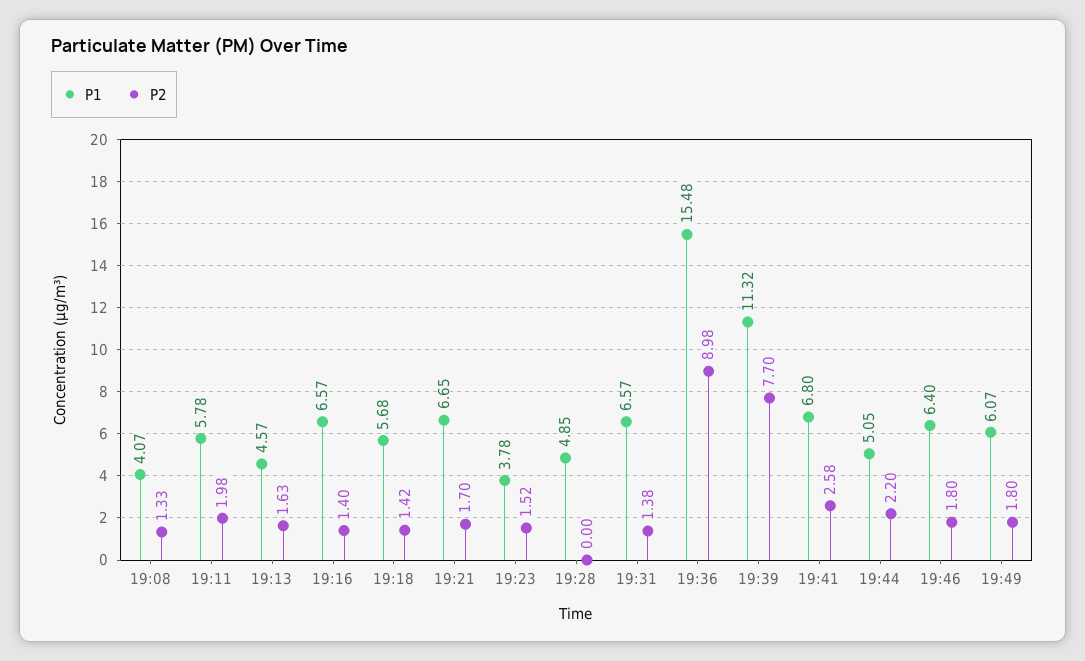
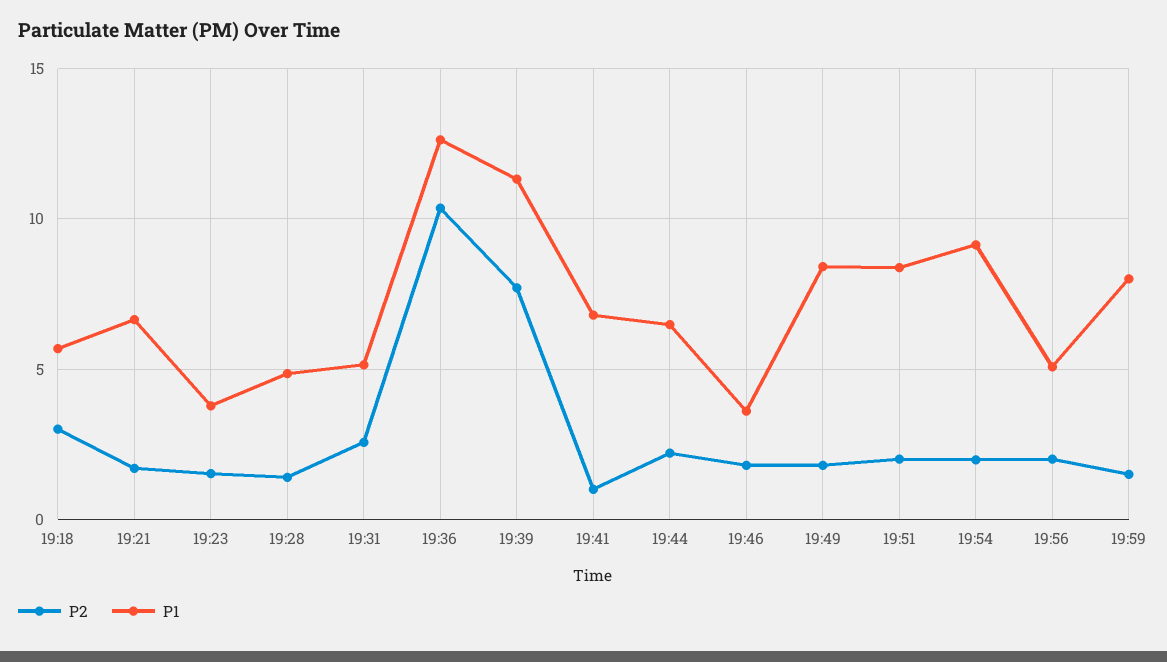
P1, 19:08: 4.07 -> none
P2, 19:08: 1.33 -> none
P1, 19:11: 5.78 -> none
P2, 19:11: 1.98 -> none
P1, 19:13: 4.57 -> none
P2, 19:13: 1.63 -> none
P1, 19:16: 6.57 -> none
P2, 19:16: 1.4 -> none
P2, 19:18: 1.42 -> 3
P2, 19:28: 0 -> 1.5
P1, 19:31: 6.57 -> 5
P2, 19:31: 1.38 -> 2.5
P1, 19:36: 15.48 -> 12.5
P2, 19:36: 8.98 -> 10.5
P2, 19:41: 2.58 -> 1
P1, 19:44: 5.05 -> 6.5
P1, 19:46: 6.4 -> 3.5
P1, 19:49: 6.07 -> 8.5
P2, 19:51: none -> 2
P1, 19:51: none -> 8.5
P2, 19:54: none -> 2
P1, 19:54: none -> 9
P2, 19:56: none -> 2
P1, 19:56: none -> 5
P2, 19:59: none -> 1.5
P1, 19:59: none -> 8

